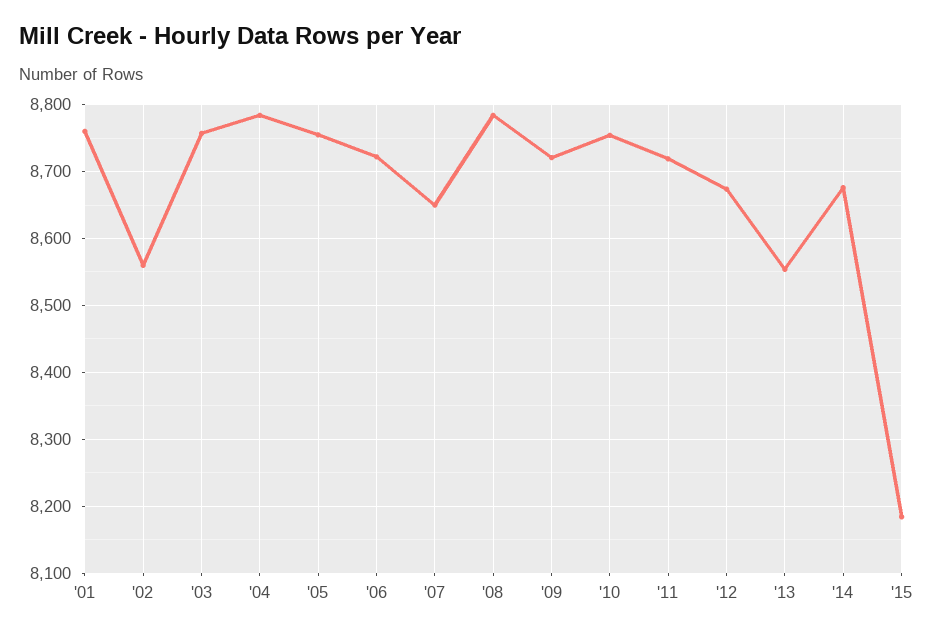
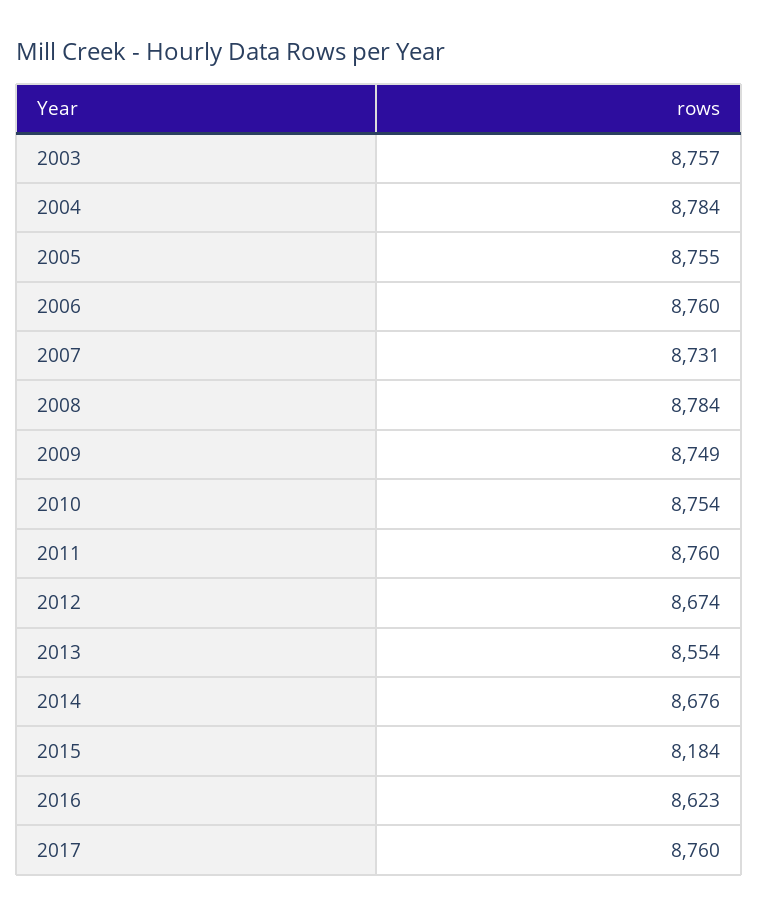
'01: 8760 -> none
'02: 8560 -> none
'06: 8720 -> 8760
'07: 8650 -> 8731
'09: 8720 -> 8749
'11: 8720 -> 8760
2016: none -> 8623
2017: none -> 8760

